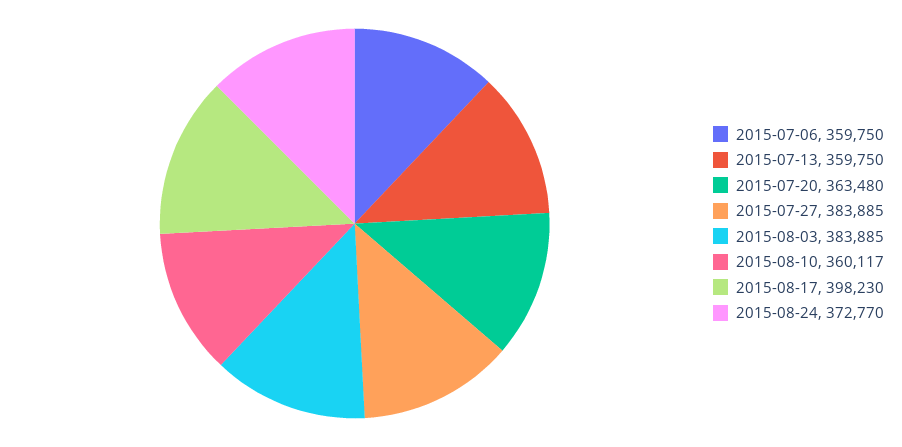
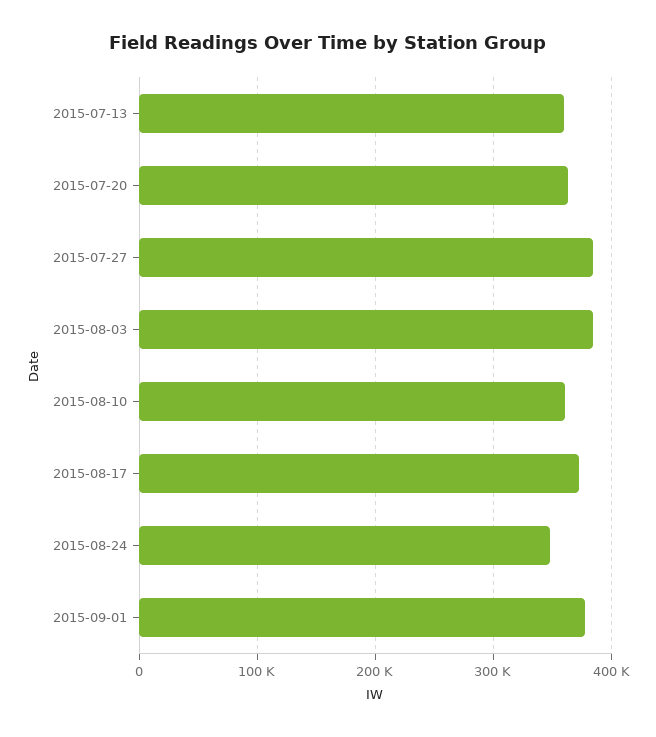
2015-07-06: 359750 -> none
2015-08-17: 398230 -> 370000
2015-08-24: 372770 -> 350000
2015-09-01: none -> 380000

